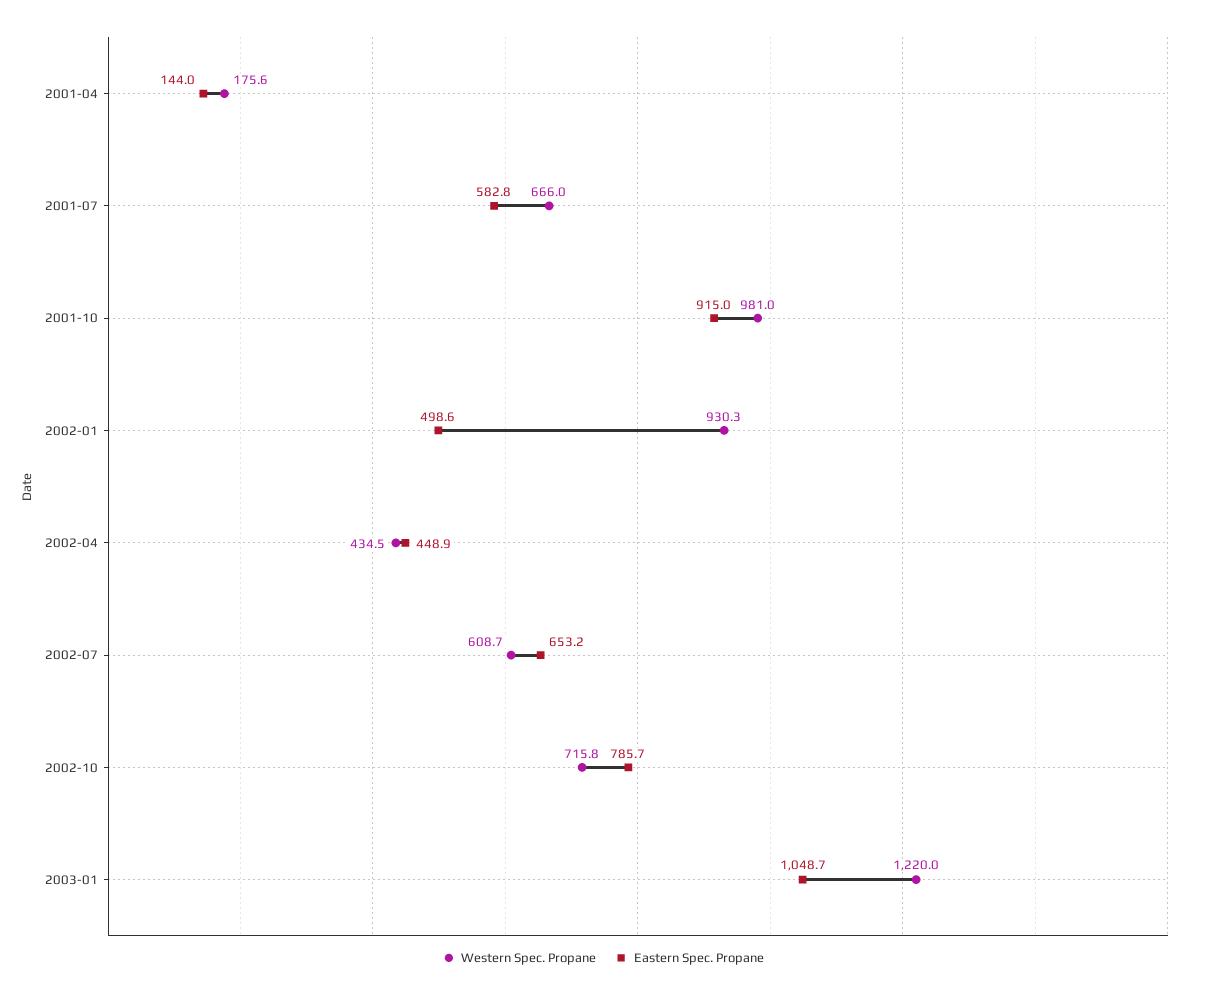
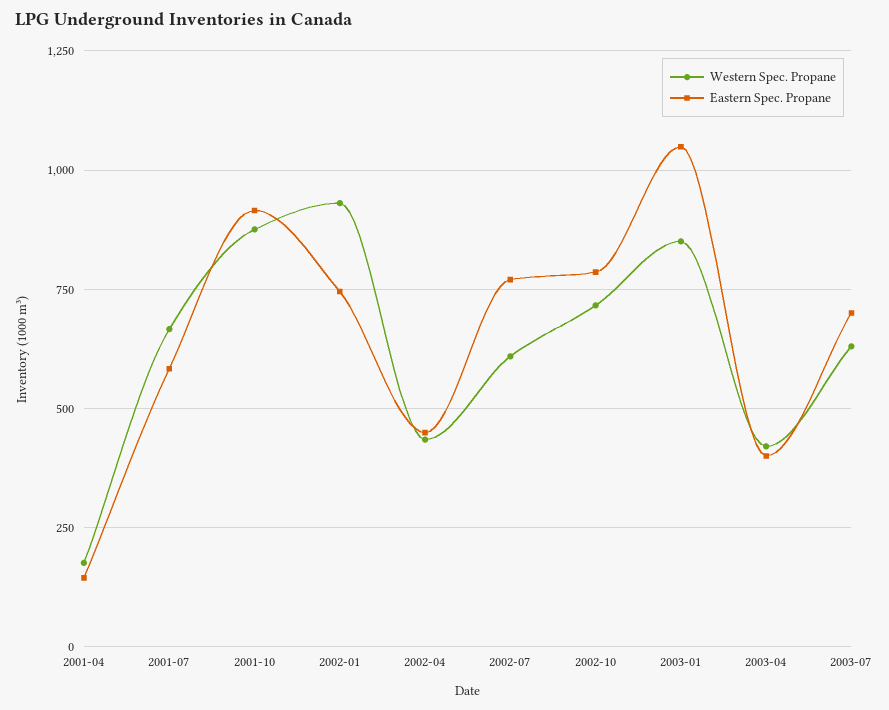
Western Spec. Propane, 2001-10: 981 -> 875
Eastern Spec. Propane, 2002-01: 498.6 -> 750
Eastern Spec. Propane, 2002-07: 653.2 -> 775
Western Spec. Propane, 2003-01: 1220 -> 850
Western Spec. Propane, 2003-04: none -> 425
Eastern Spec. Propane, 2003-04: none -> 400
Western Spec. Propane, 2003-07: none -> 625
Eastern Spec. Propane, 2003-07: none -> 700

